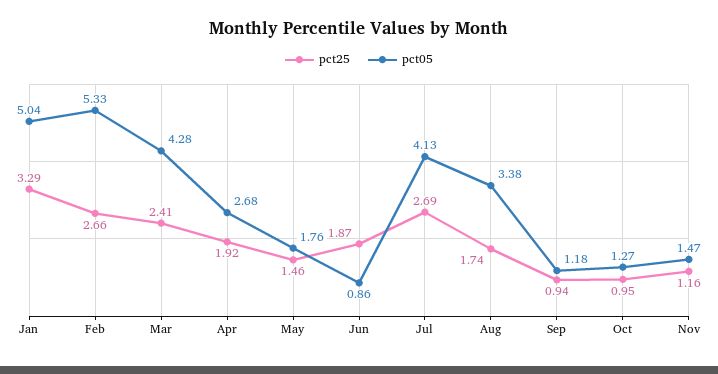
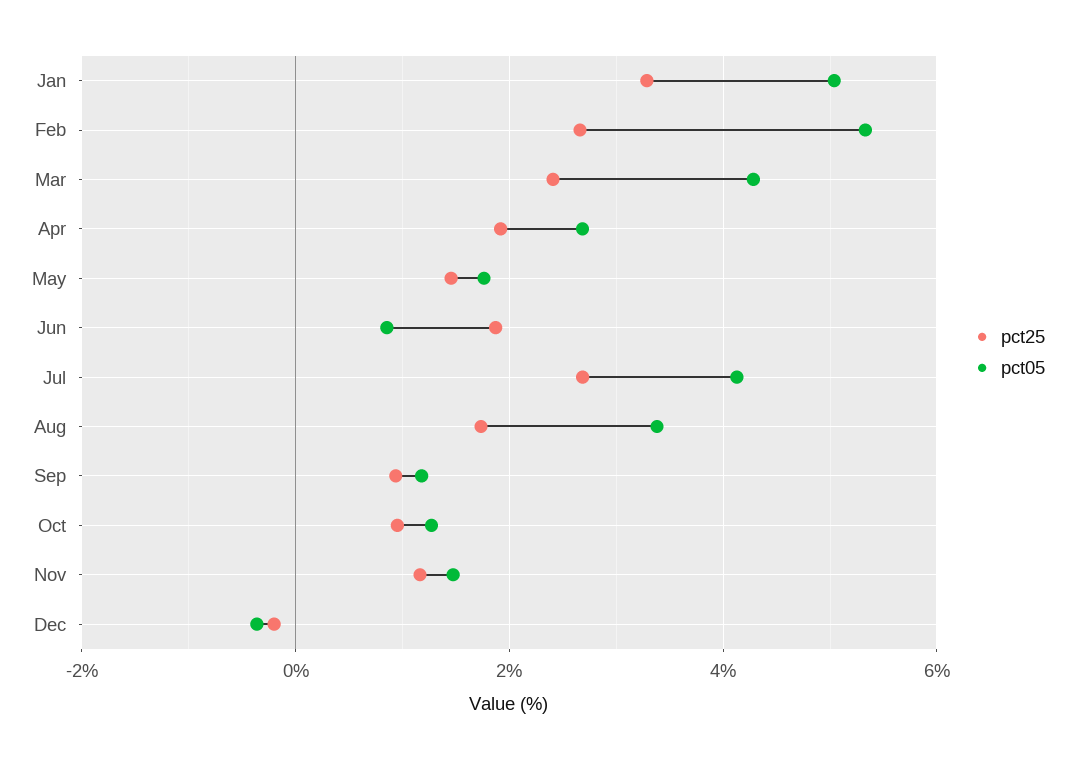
pct25, Dec: none -> -0.2
pct05, Dec: none -> -0.4

